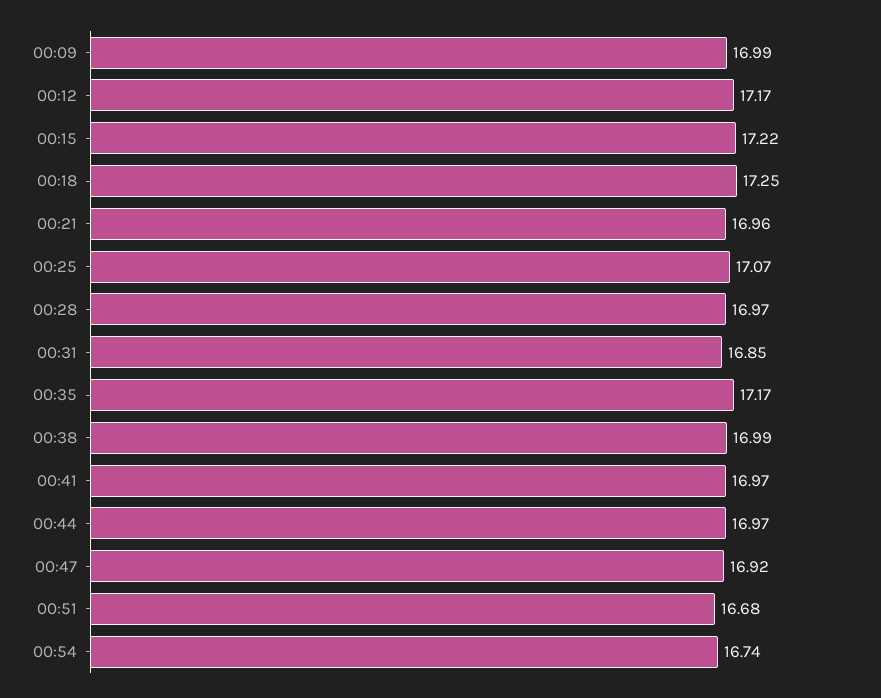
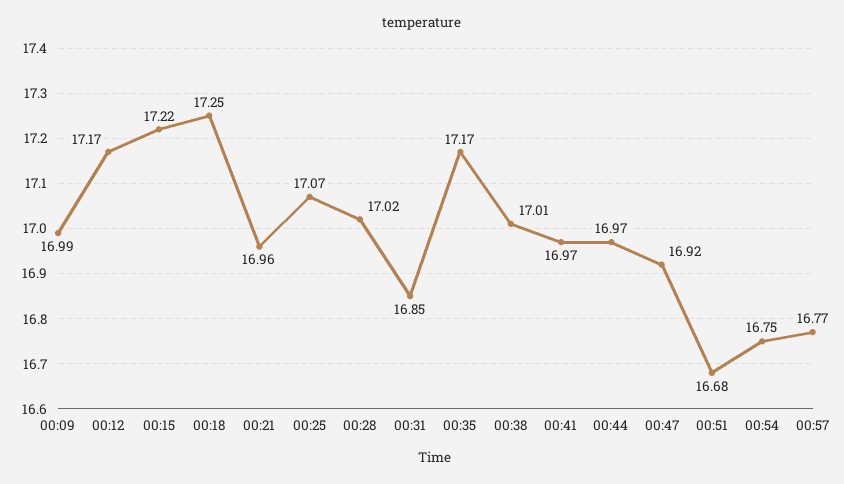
00:28: 16.97 -> 17.02
00:38: 16.99 -> 17.01
00:54: 16.74 -> 16.75
00:57: none -> 16.77

